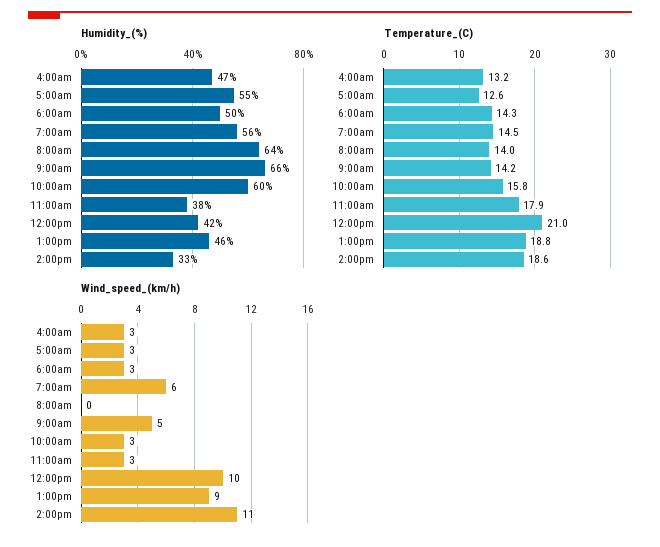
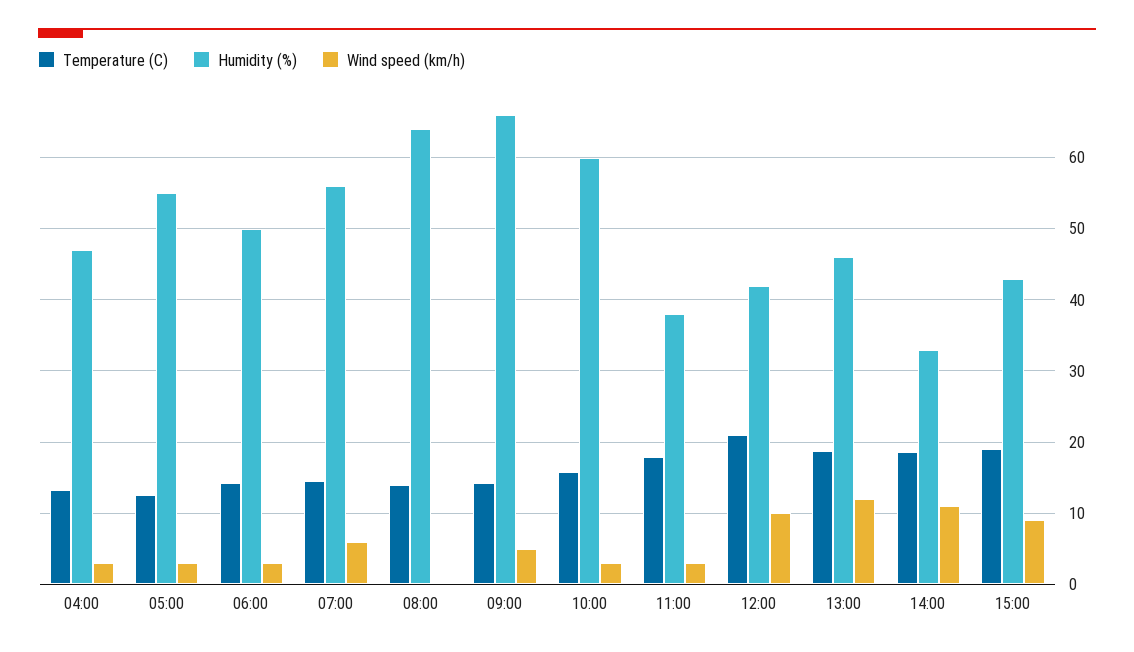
Wind_speed_(km/h), 1:00pm: 9 -> 12
Temperature_(C), 15:00: none -> 19
Humidity_(%), 15:00: none -> 43
Wind_speed_(km/h), 15:00: none -> 9

